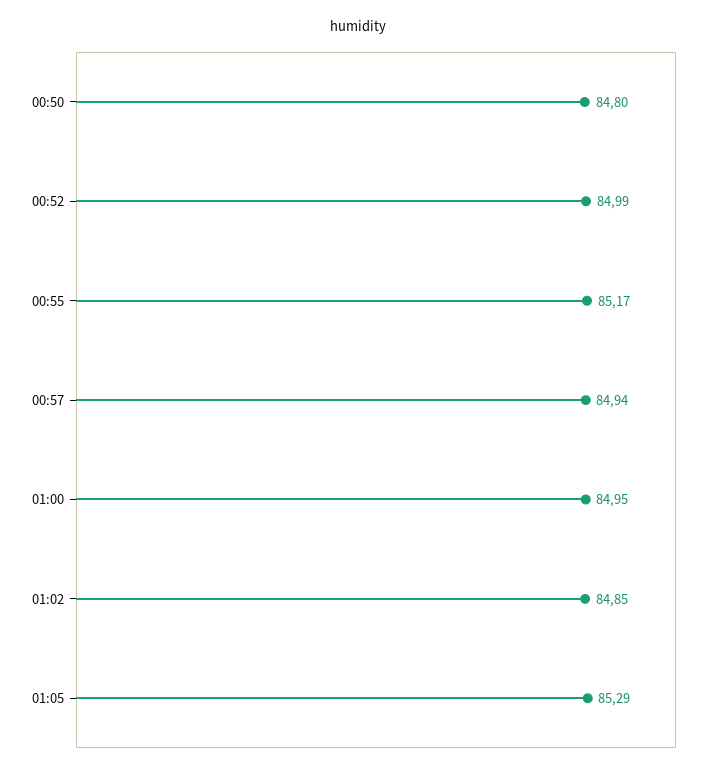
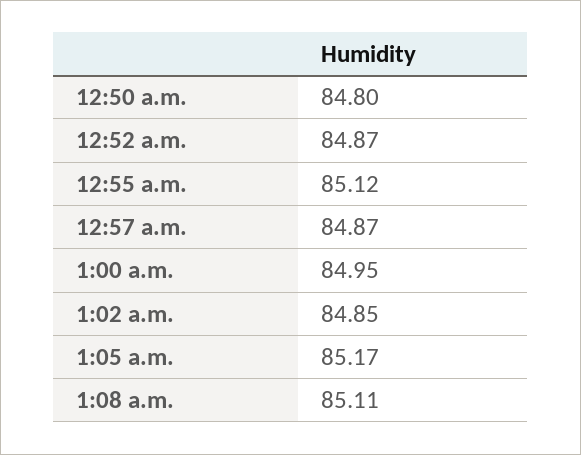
00:52: 84.99 -> 84.87
00:55: 85.17 -> 85.12
00:57: 84.94 -> 84.87
01:05: 85.29 -> 85.17
1:08 a.m.: none -> 85.11

